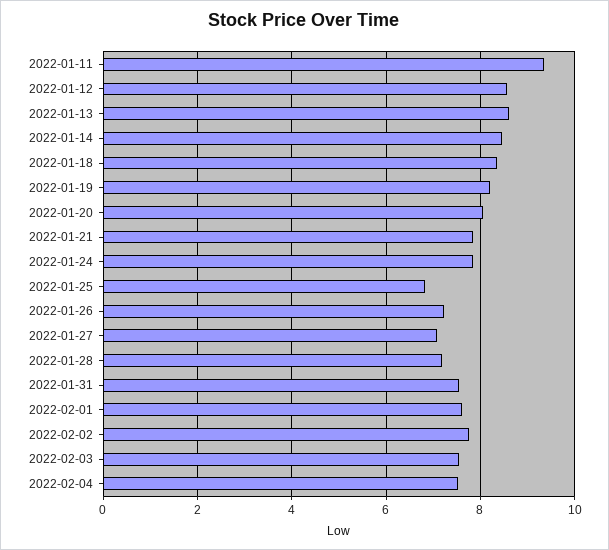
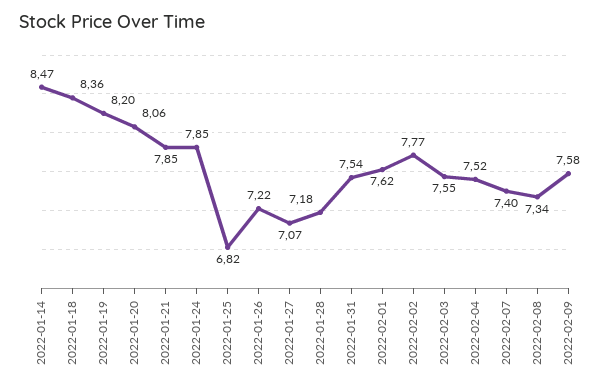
2022-01-11: 9.4 -> none
2022-01-12: 8.6 -> none
2022-01-13: 8.6 -> none
2022-02-07: none -> 7.4
2022-02-08: none -> 7.34
2022-02-09: none -> 7.58

